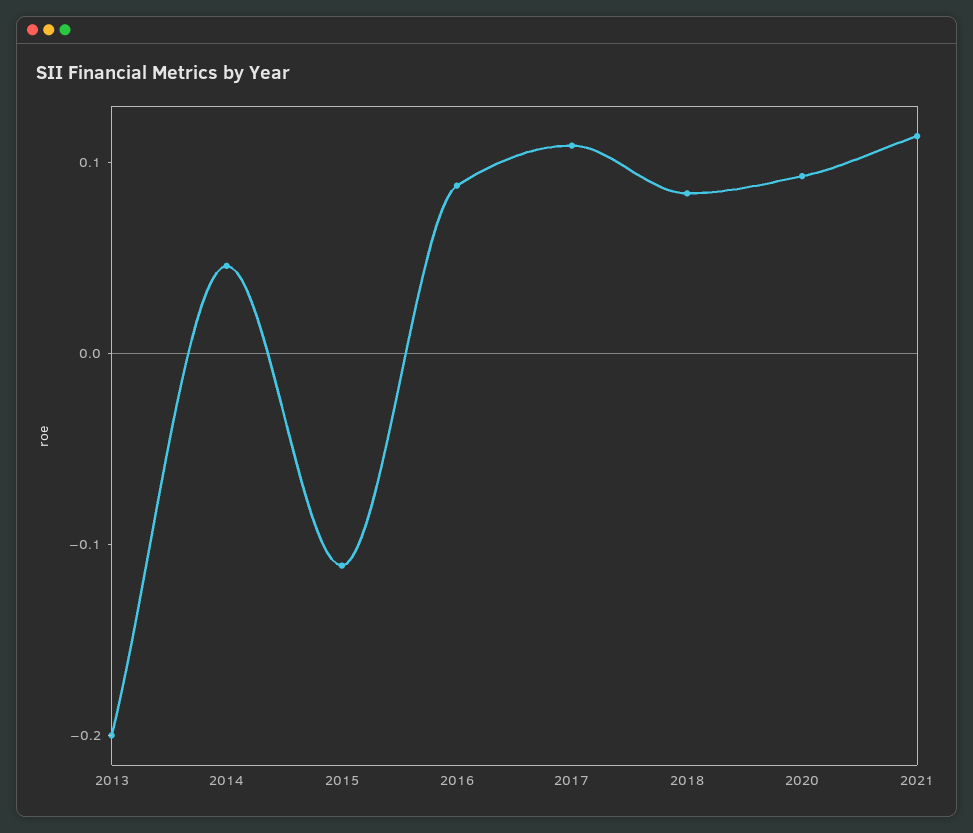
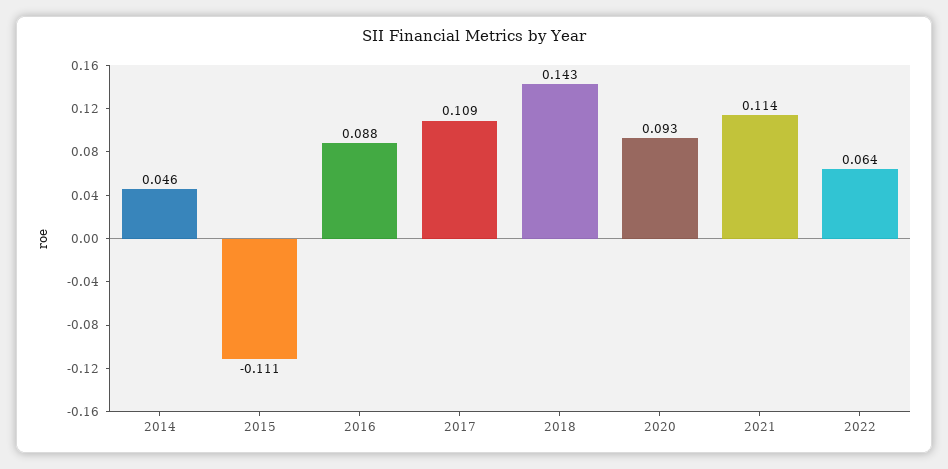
2013: -0.2 -> none
2018: 0.08 -> 0.143
2022: none -> 0.064

